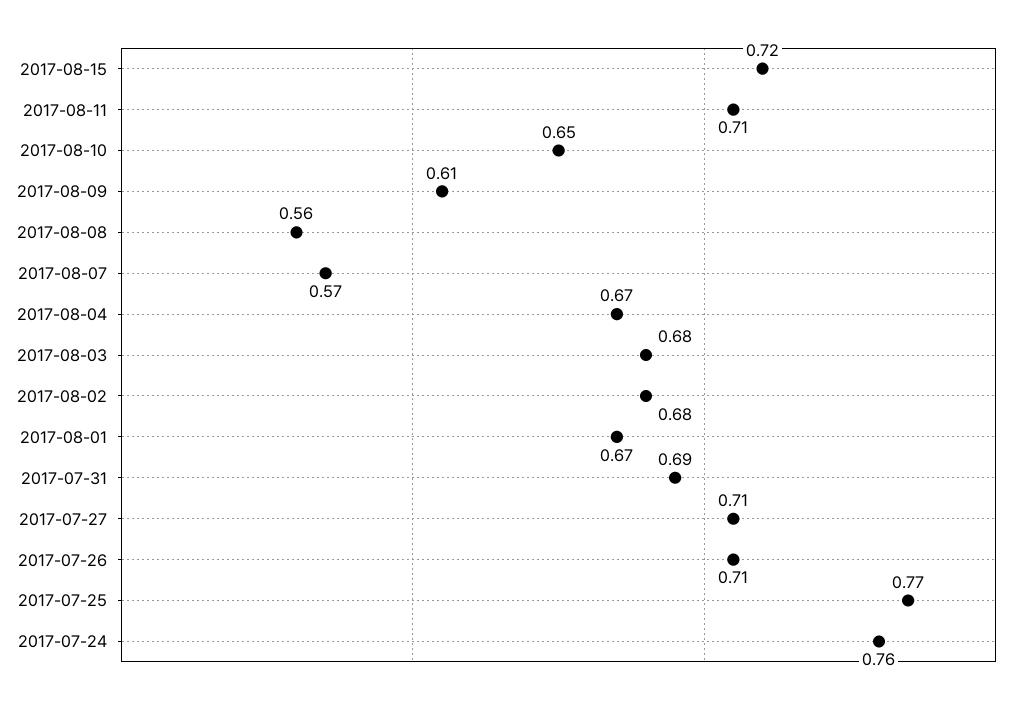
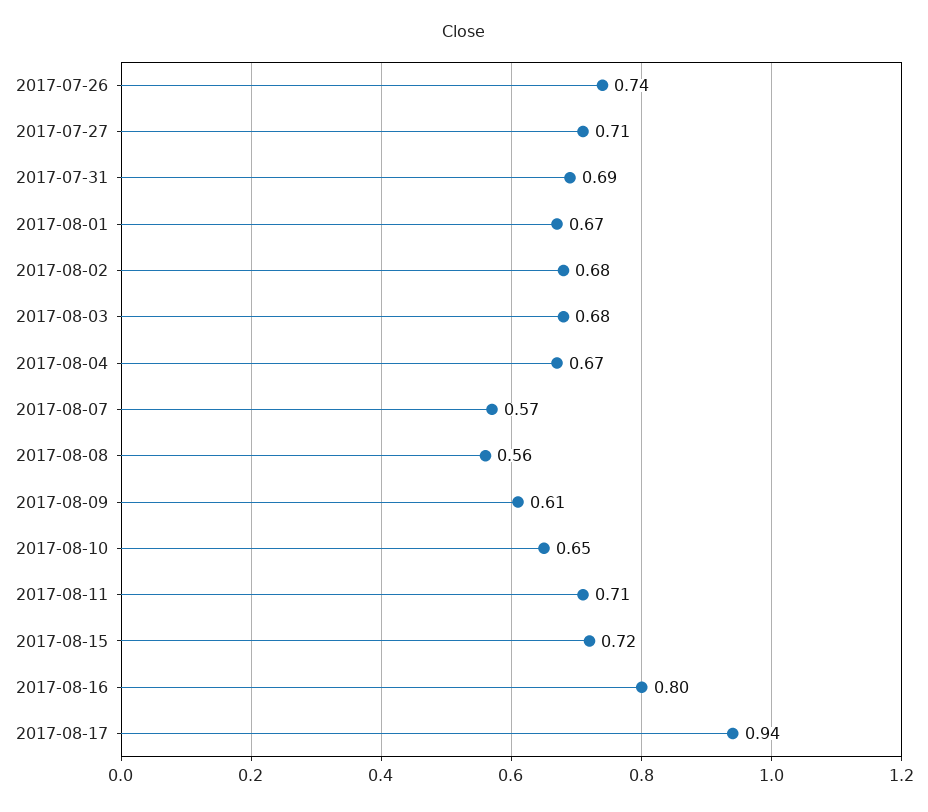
2017-07-26: 0.71 -> 0.74
2017-07-25: 0.77 -> none
2017-07-24: 0.76 -> none
2017-08-16: none -> 0.8
2017-08-17: none -> 0.94

